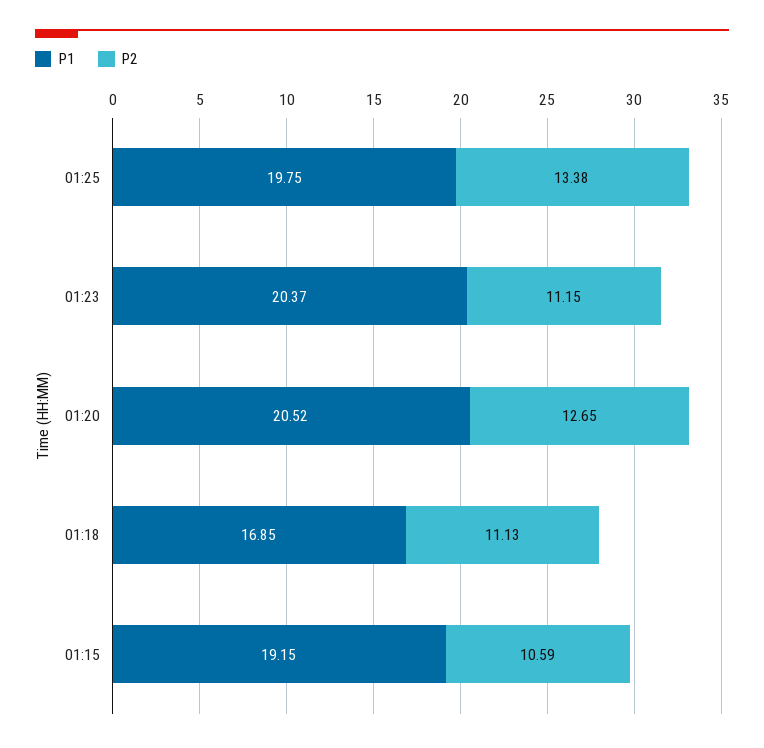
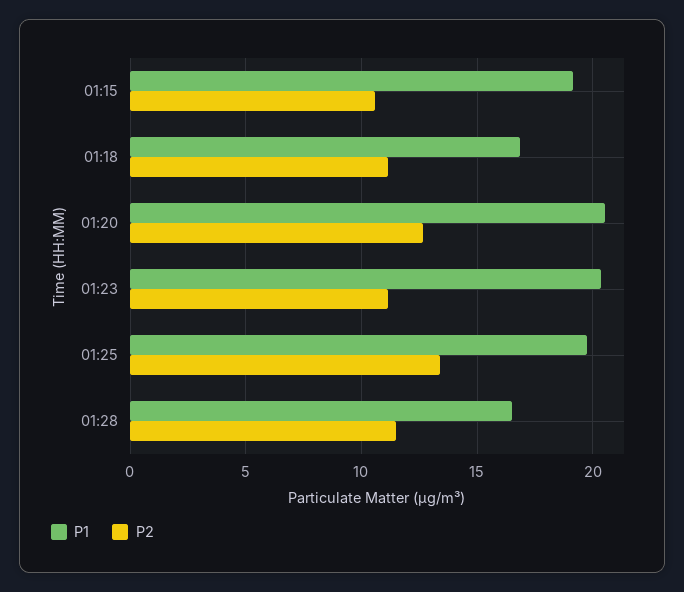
P1, 01:28: none -> 16.5
P2, 01:28: none -> 11.5

